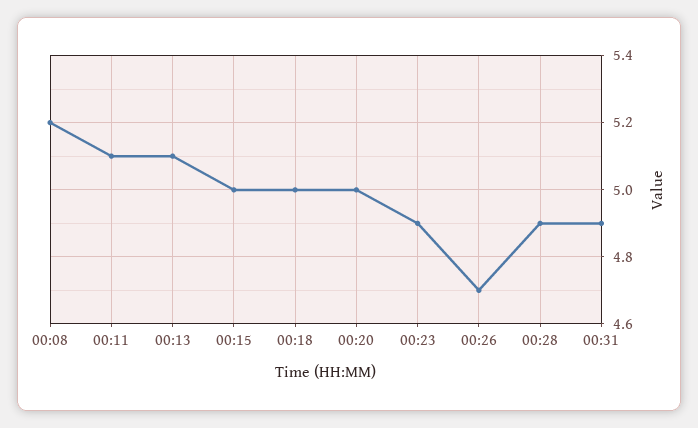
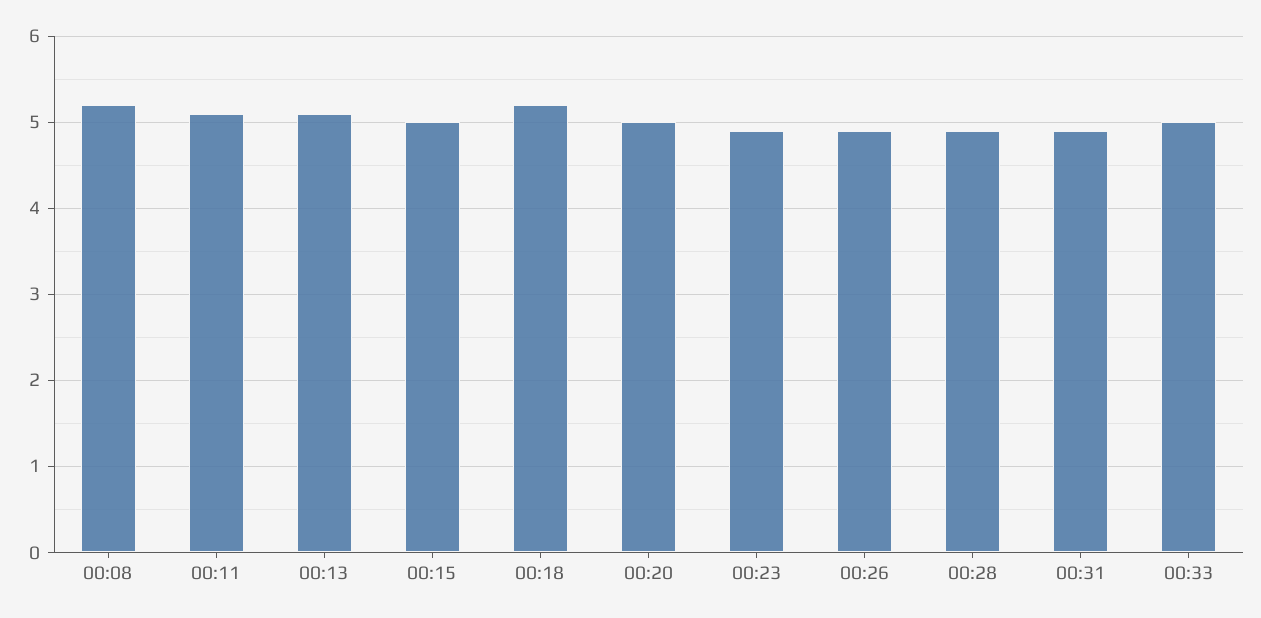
00:18: 5 -> 5.2
00:26: 4.7 -> 4.9
00:33: none -> 5

